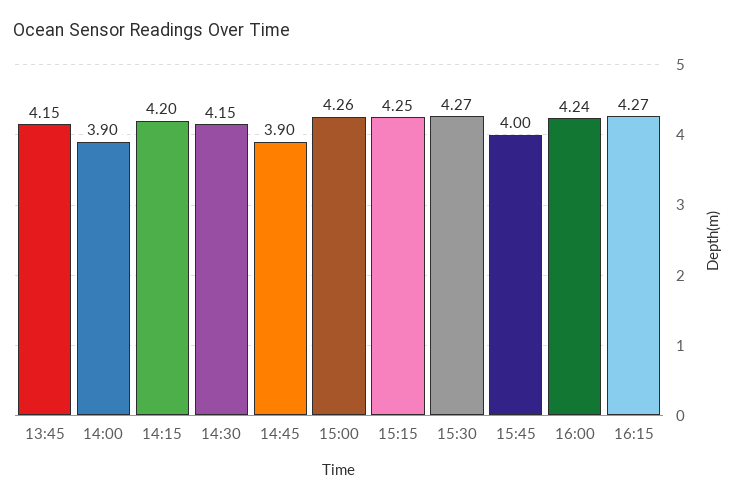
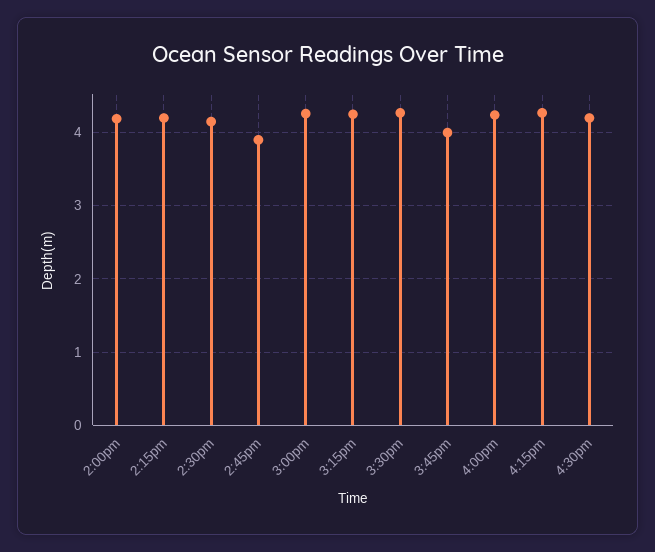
13:45: 4.15 -> none
14:00: 3.9 -> 4.2
4:30pm: none -> 4.2

